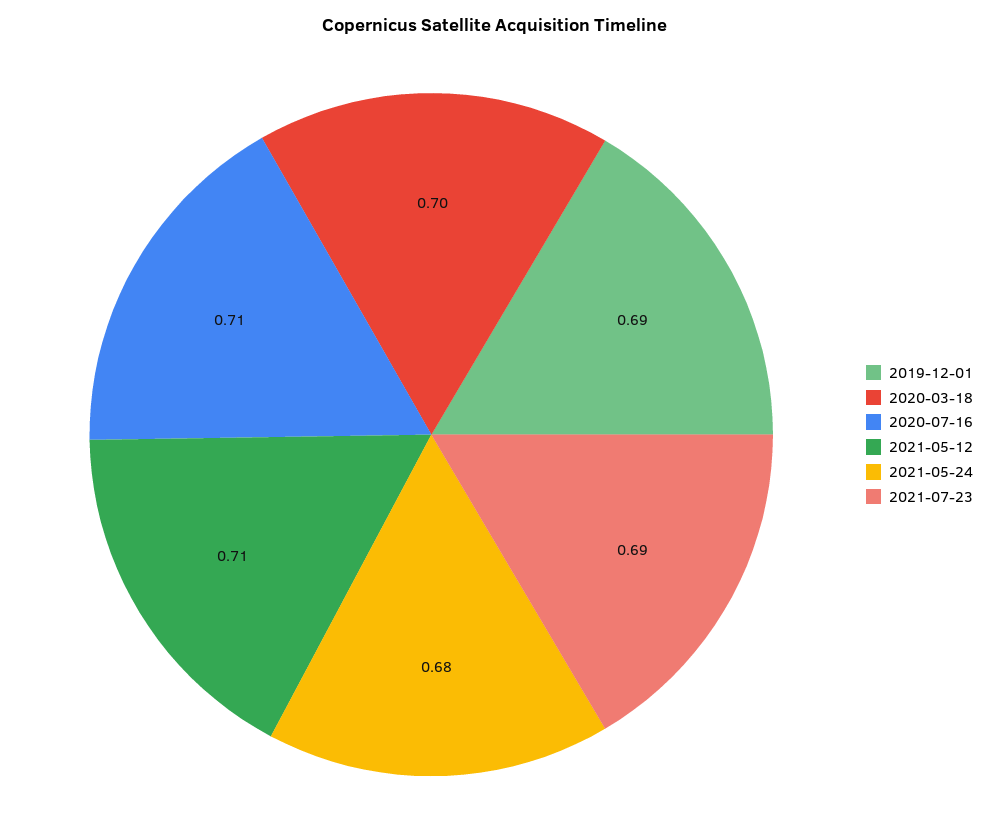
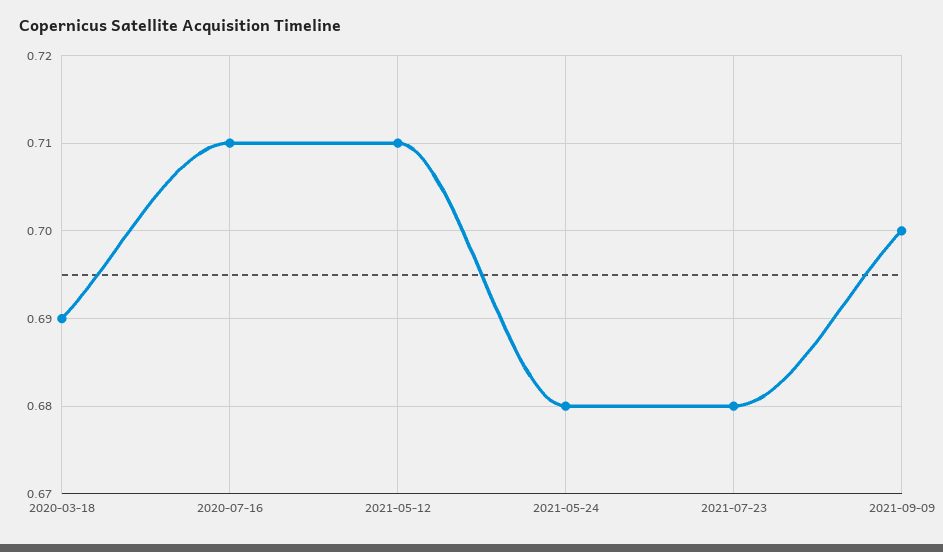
2019-12-01: 0.69 -> none
2020-03-18: 0.7 -> 0.69
2021-07-23: 0.69 -> 0.68
2021-09-09: none -> 0.7

